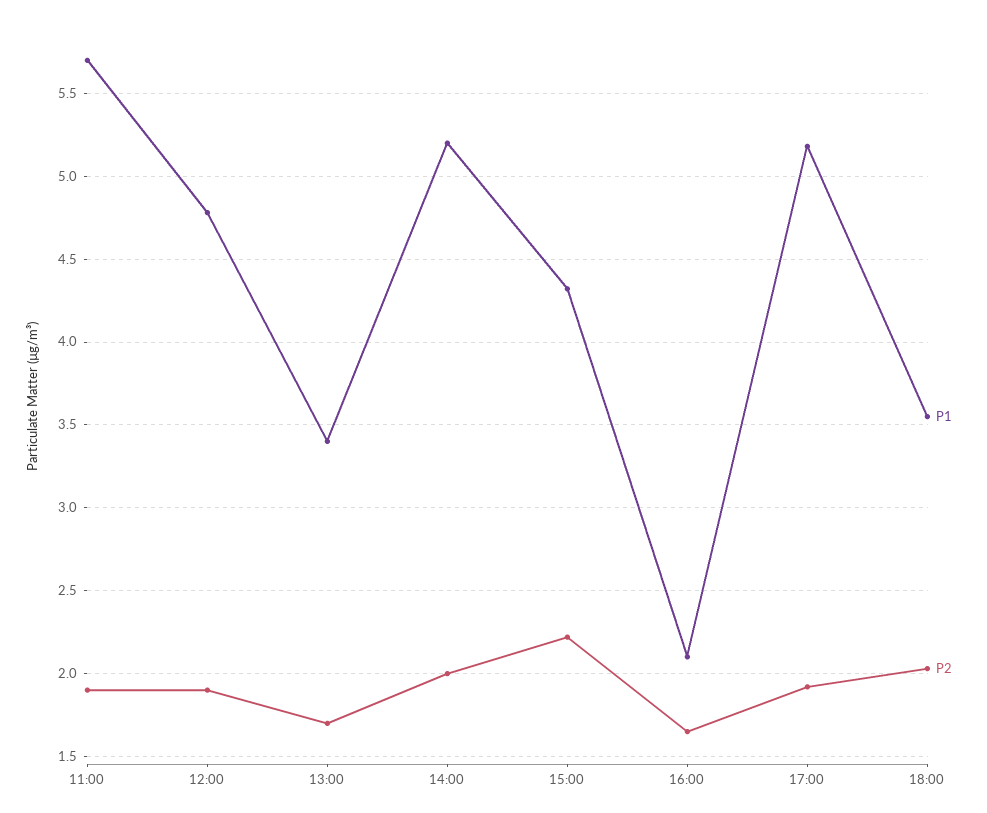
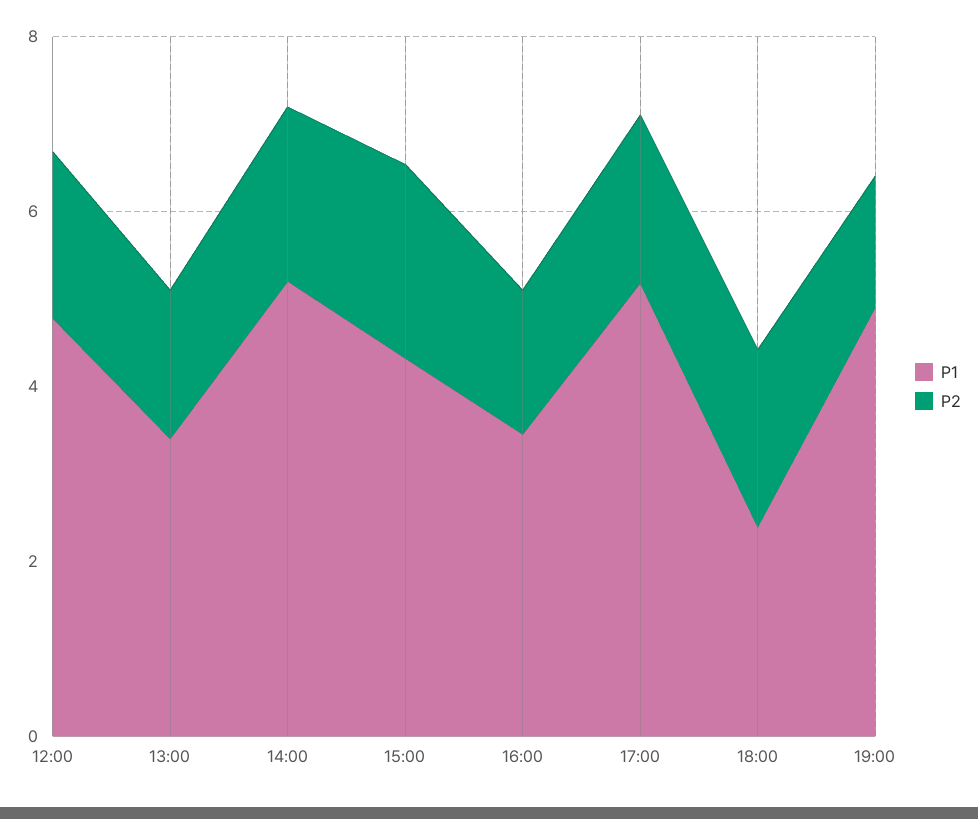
P1, 11:00: 5.7 -> none
P2, 11:00: 1.9 -> none
P1, 16:00: 2.1 -> 3.5
P1, 18:00: 3.55 -> 2.5
P1, 19:00: none -> 5
P2, 19:00: none -> 1.5

